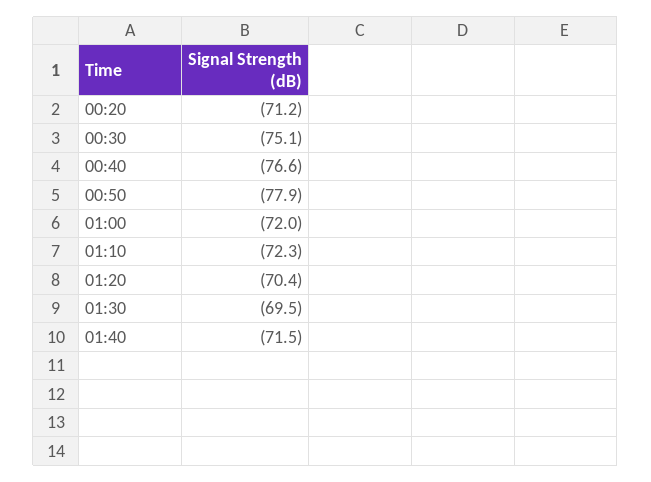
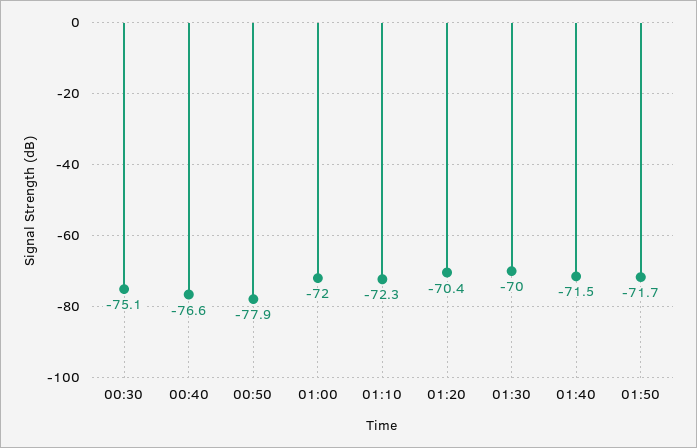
00:20: -71.2 -> none
01:30: -69.5 -> -70
01:50: none -> -71.7

